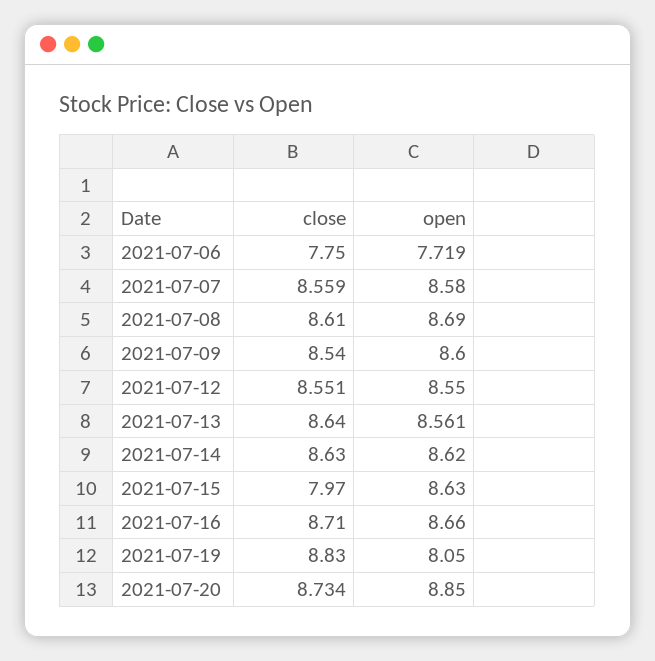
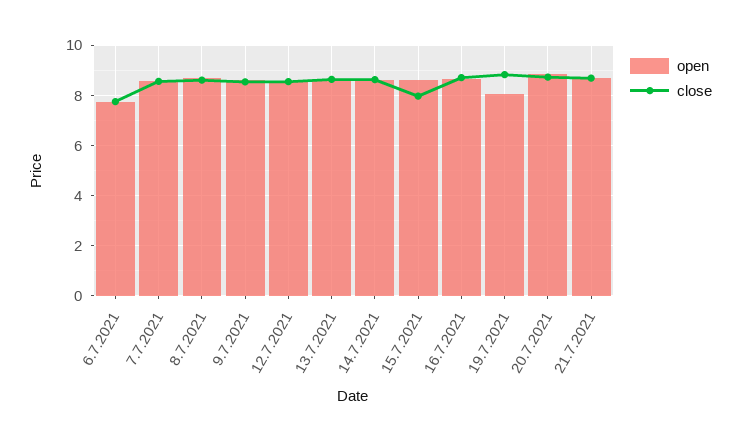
open, 21.7.2021: none -> 8.75
close, 21.7.2021: none -> 8.75

